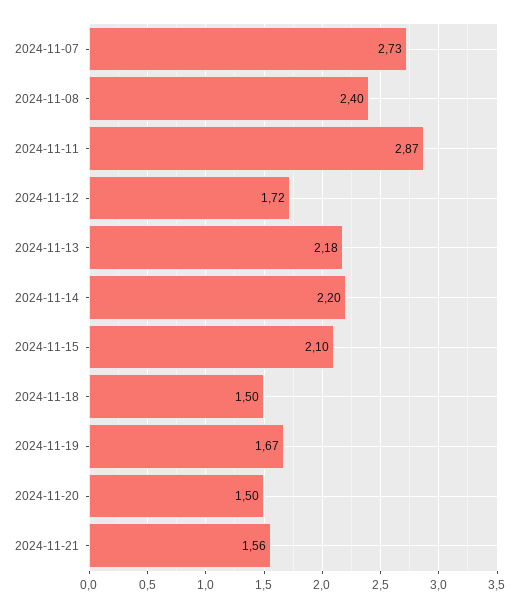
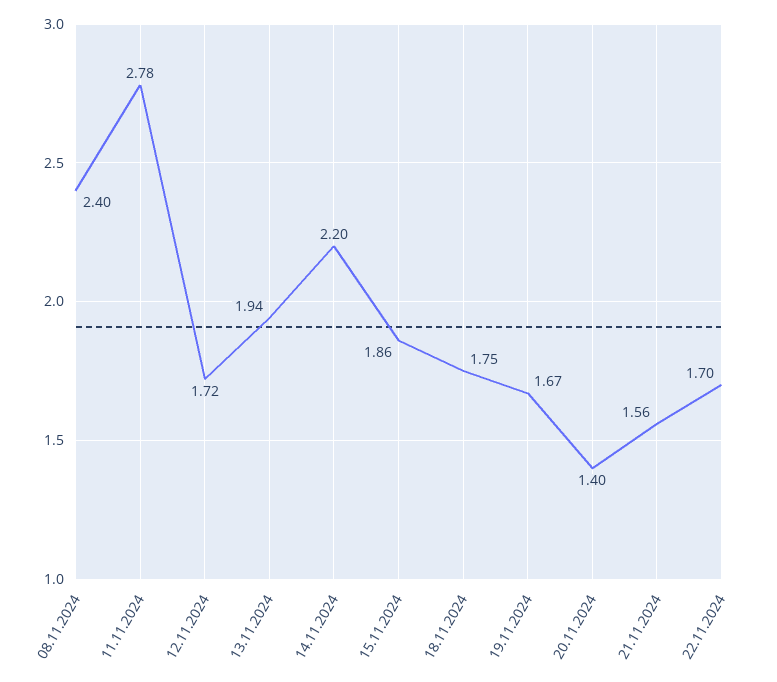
2024-11-07: 2.73 -> none
2024-11-11: 2.87 -> 2.78
2024-11-13: 2.18 -> 1.94
2024-11-15: 2.1 -> 1.86
2024-11-18: 1.5 -> 1.75
2024-11-20: 1.5 -> 1.4
22.11.2024: none -> 1.7

